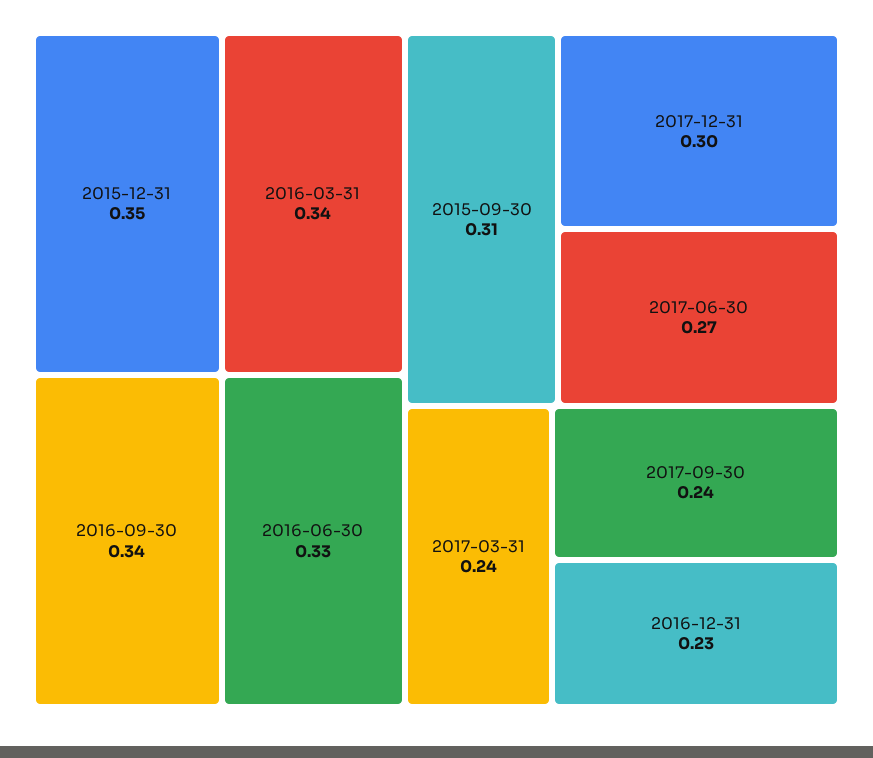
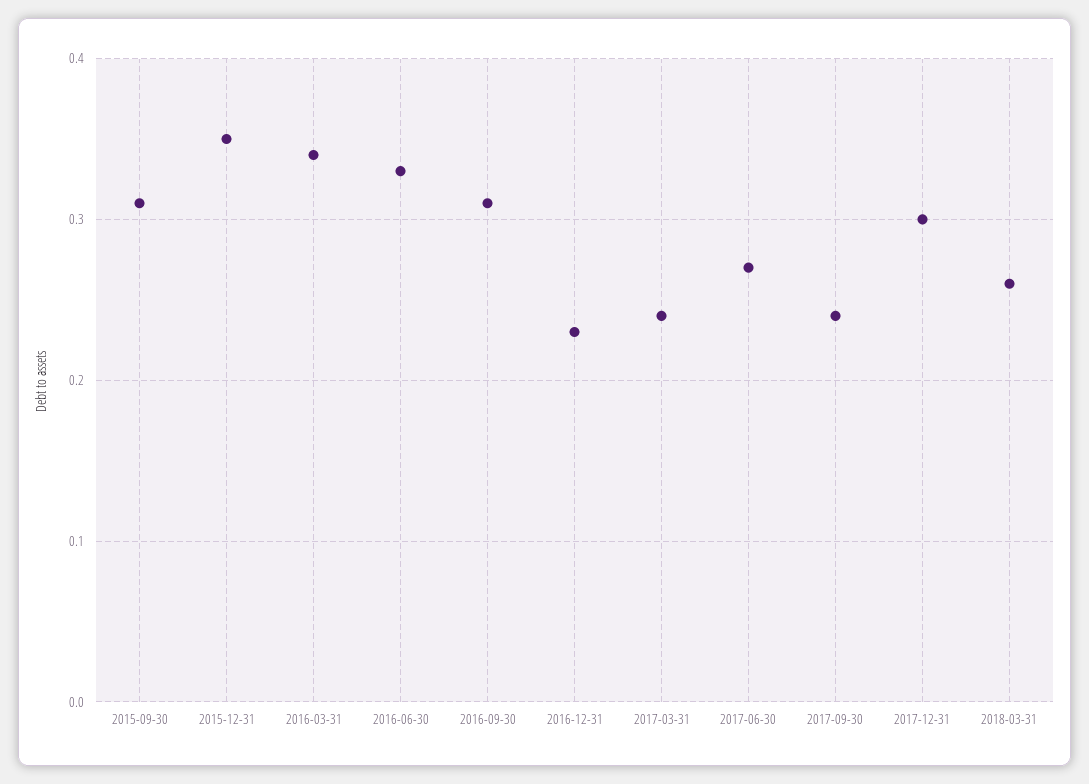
2016-09-30: 0.34 -> 0.31
2018-03-31: none -> 0.26

